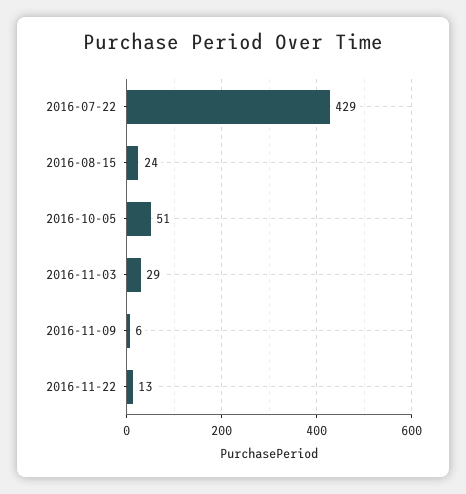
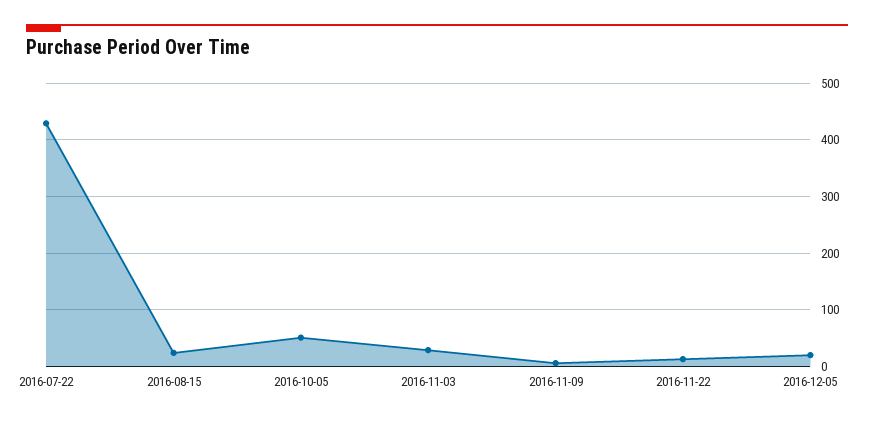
2016-12-05: none -> 20

